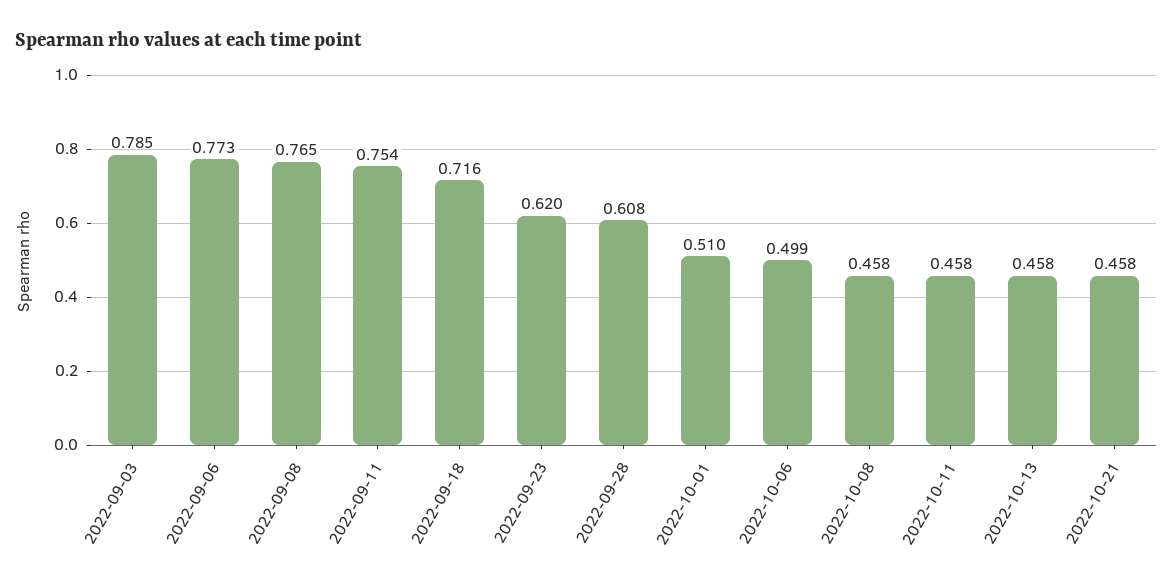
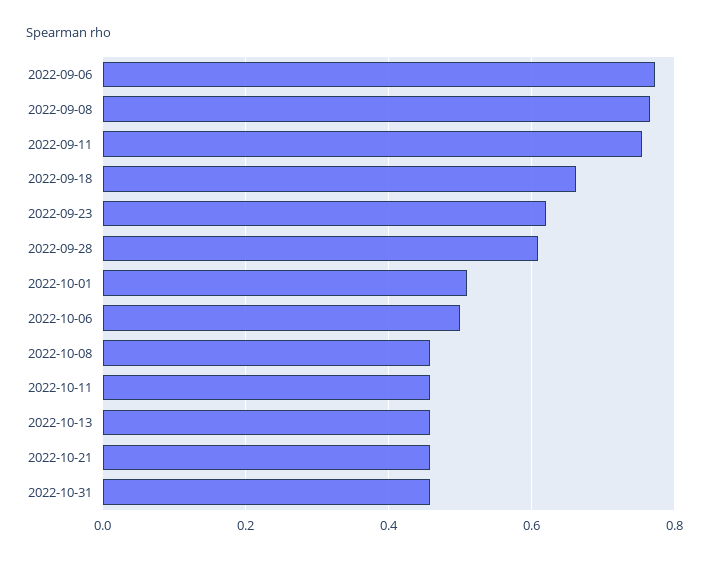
2022-09-03: 0.785 -> none
2022-09-18: 0.716 -> 0.66
2022-10-31: none -> 0.46

